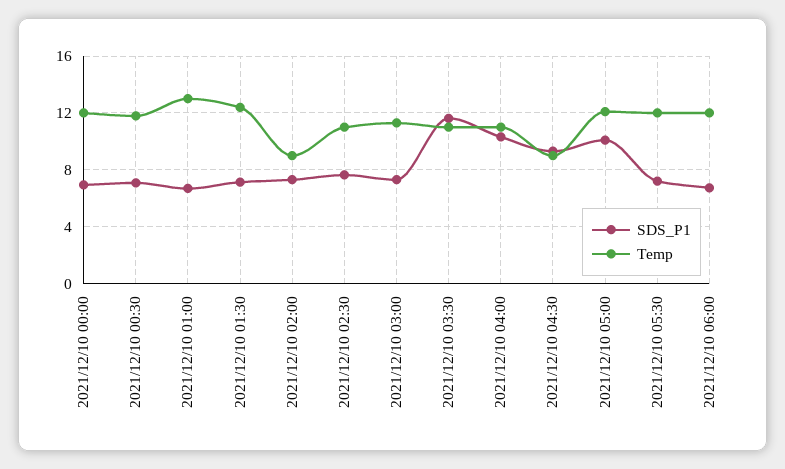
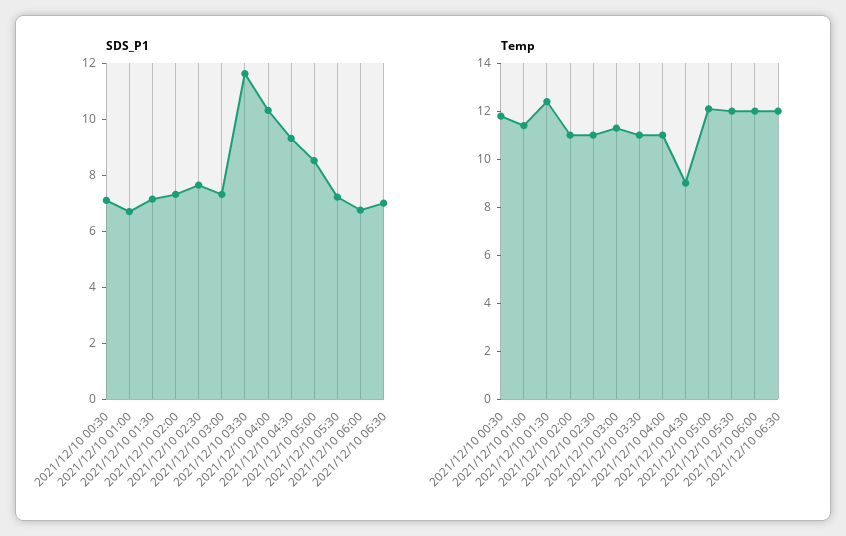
SDS_P1, 2021/12/10 00:00: 7 -> none
Temp, 2021/12/10 00:00: 12 -> none
Temp, 2021/12/10 01:00: 13 -> 11.5
Temp, 2021/12/10 02:00: 9 -> 11
SDS_P1, 2021/12/10 05:00: 10 -> 8.5
SDS_P1, 2021/12/10 06:30: none -> 7
Temp, 2021/12/10 06:30: none -> 12

